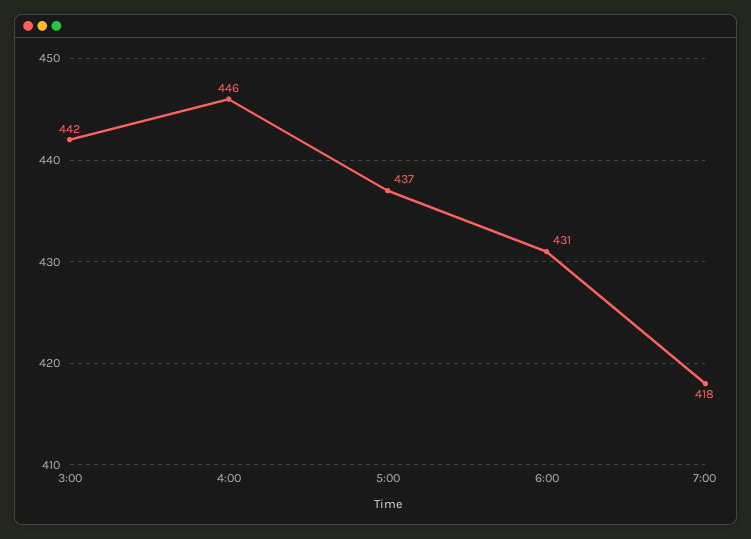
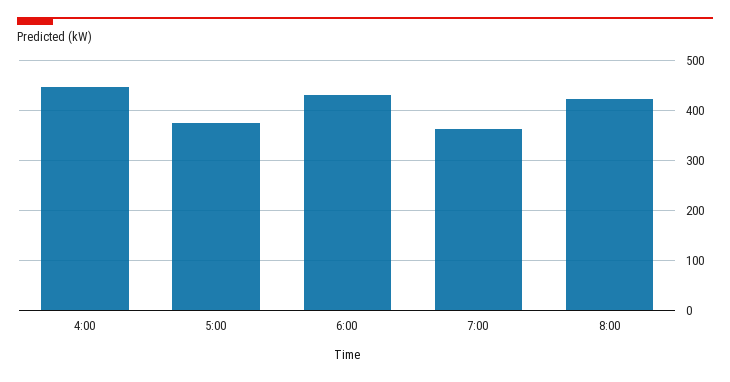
3:00: 442 -> none
5:00: 437 -> 380
7:00: 418 -> 360
8:00: none -> 420

